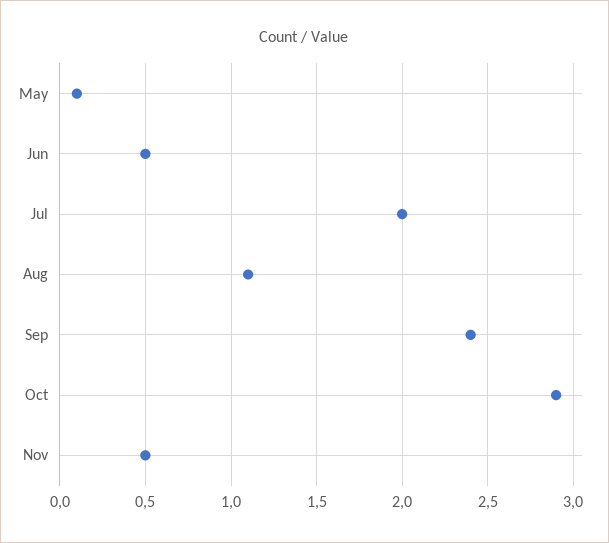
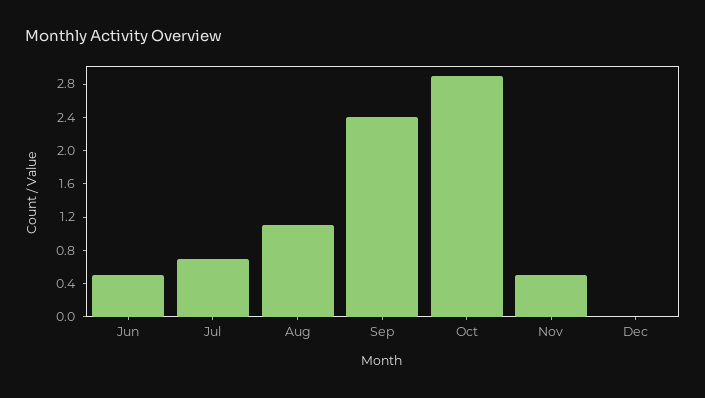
May: 0.1 -> none
Jul: 2 -> 0.7
Dec: none -> 0

